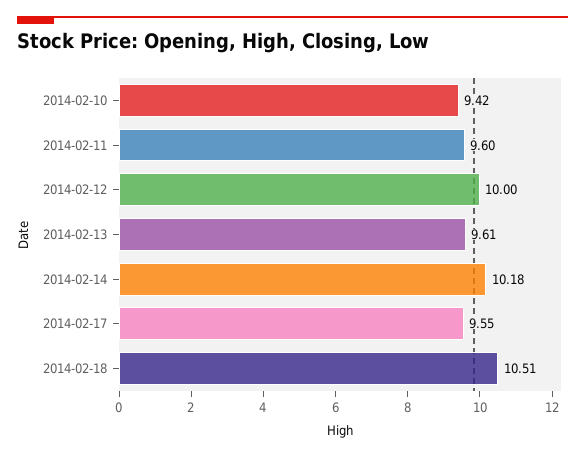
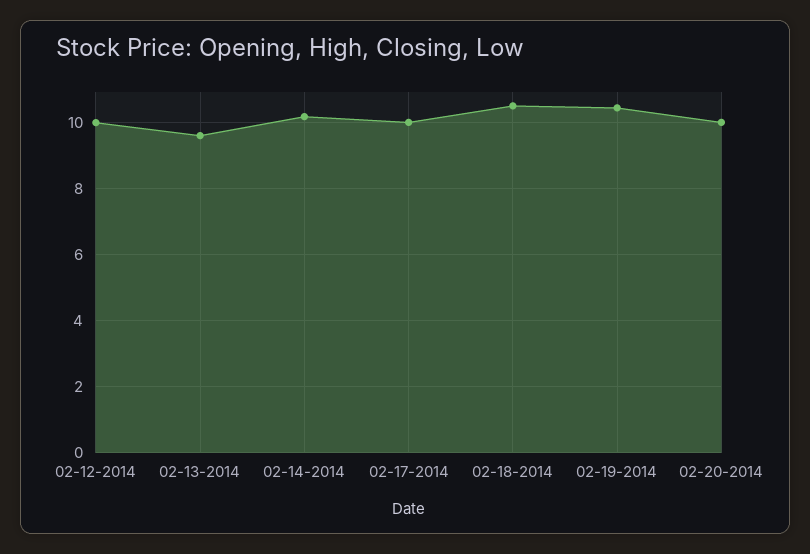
2014-02-10: 9.42 -> none
2014-02-11: 9.6 -> none
2014-02-17: 9.55 -> 10
02-19-2014: none -> 10.4
02-20-2014: none -> 10

